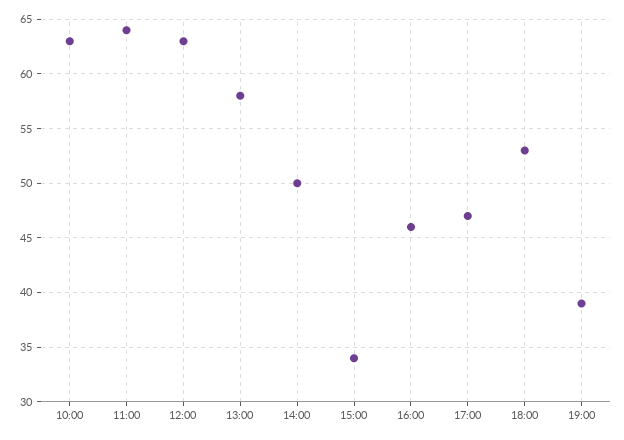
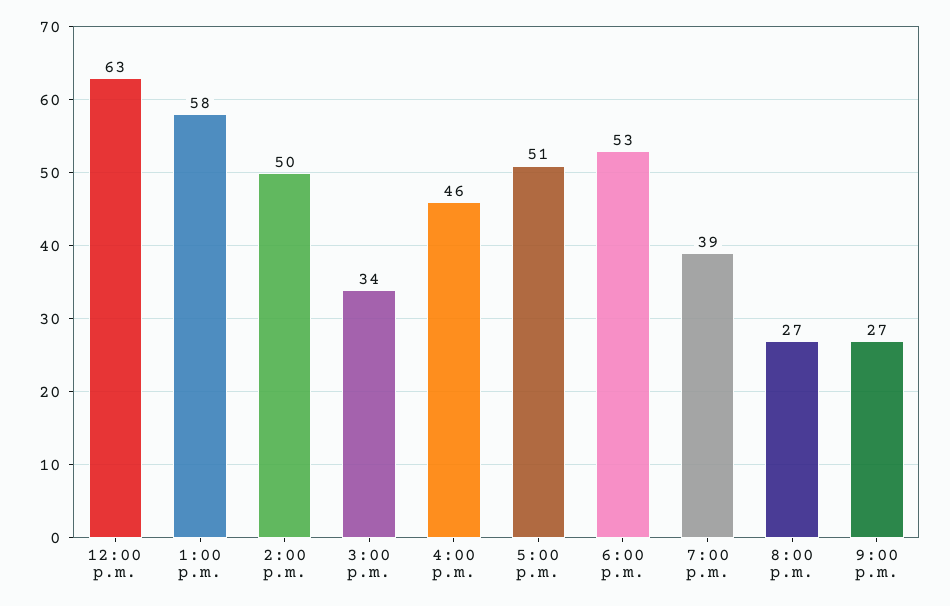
10:00: 63 -> none
11:00: 64 -> none
17:00: 47 -> 51
8:00 p.m.: none -> 27
9:00 p.m.: none -> 27

